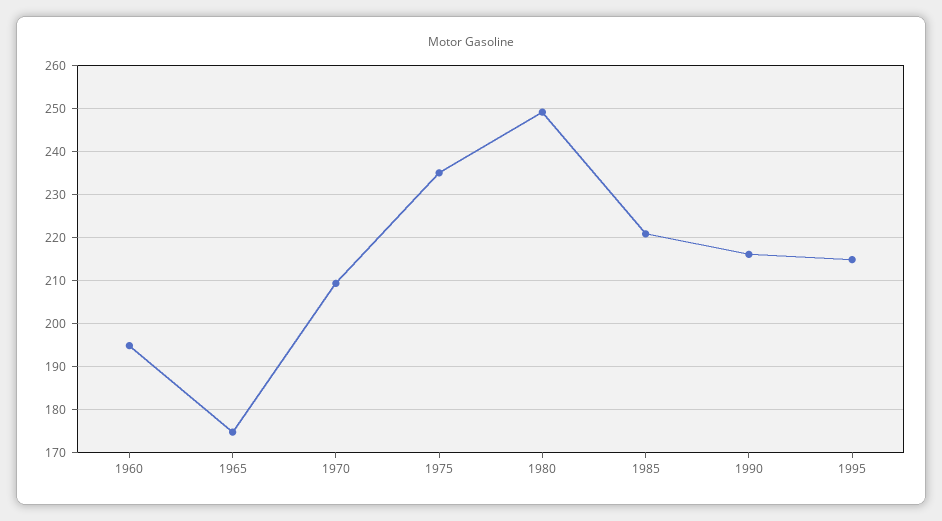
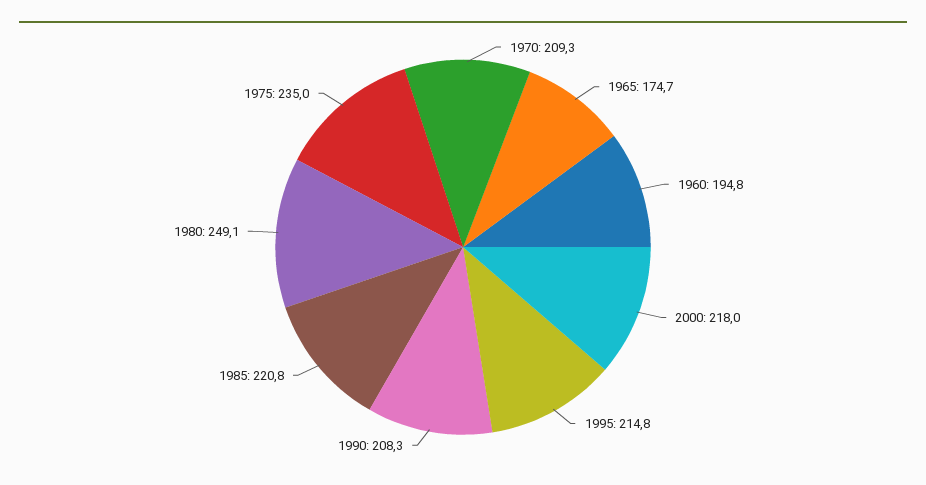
1990: 216 -> 208.3
2000: none -> 218

